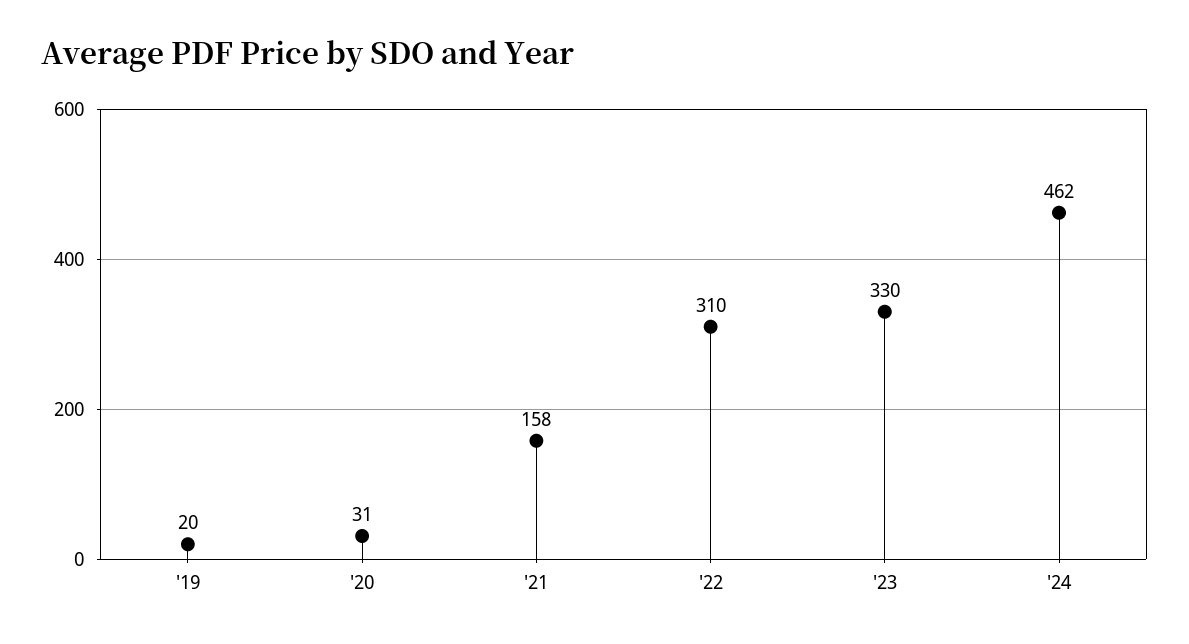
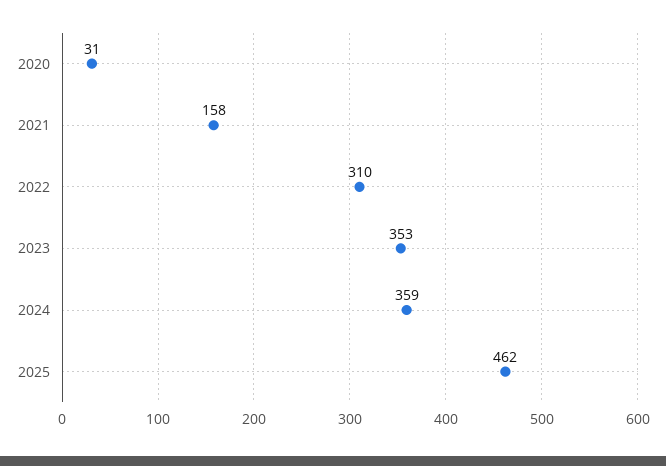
'19: 20 -> none
'23: 330 -> 353
'24: 462 -> 359
2025: none -> 462

